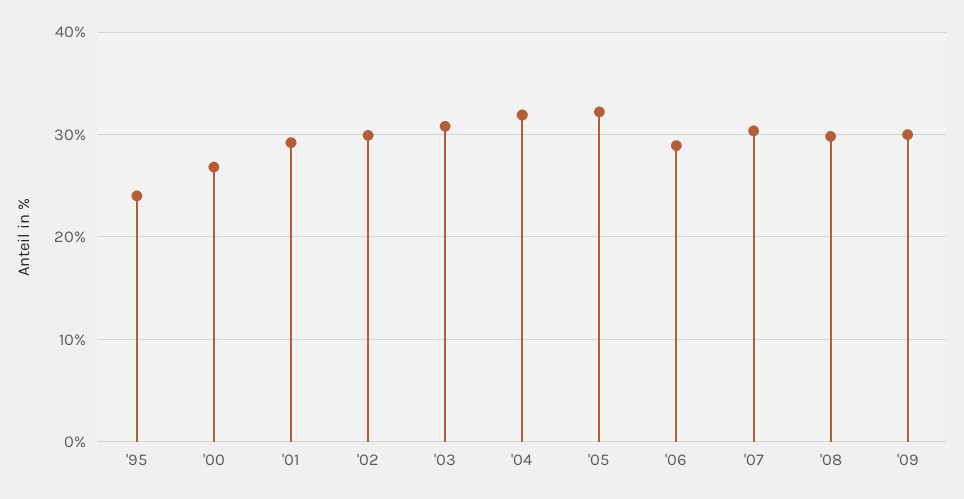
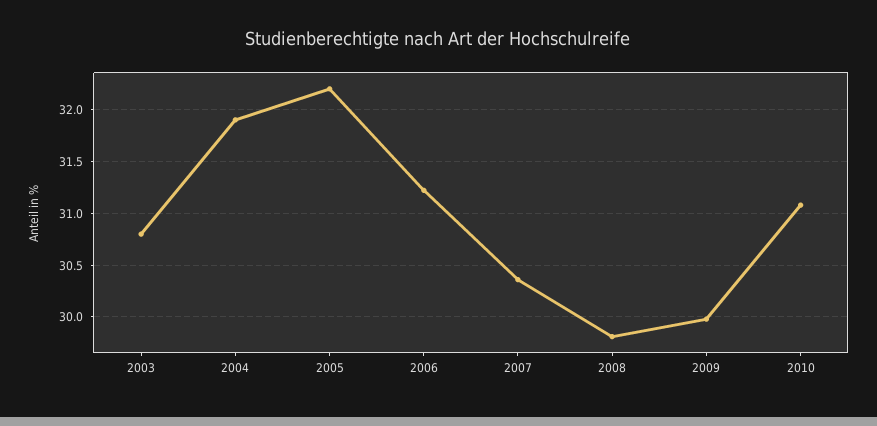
'95: 24 -> none
'00: 27 -> none
'01: 29 -> none
'02: 30 -> none
'06: 29 -> 31.2
2010: none -> 31.1

